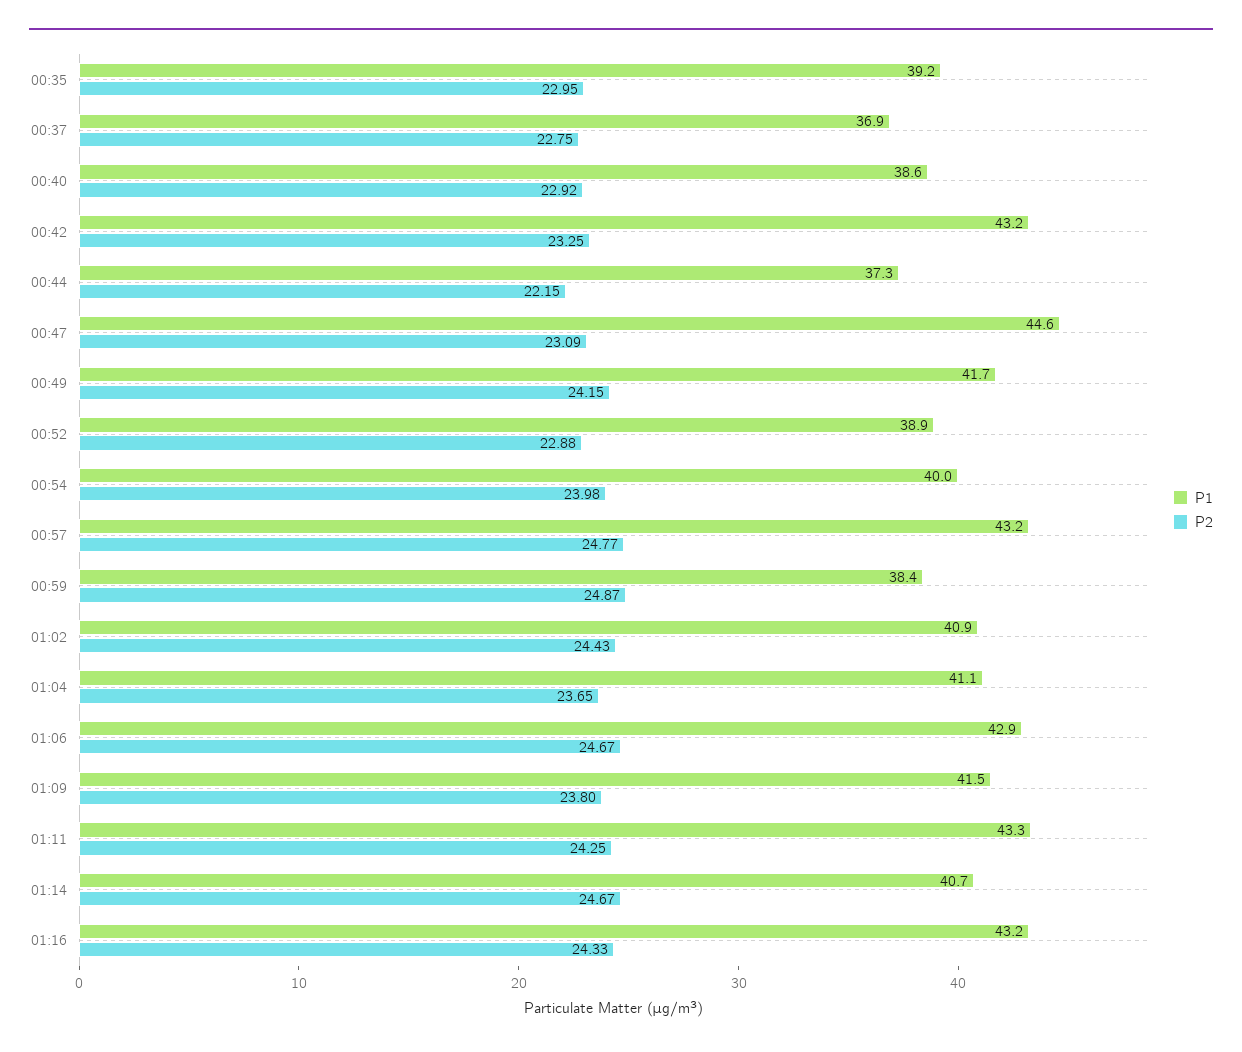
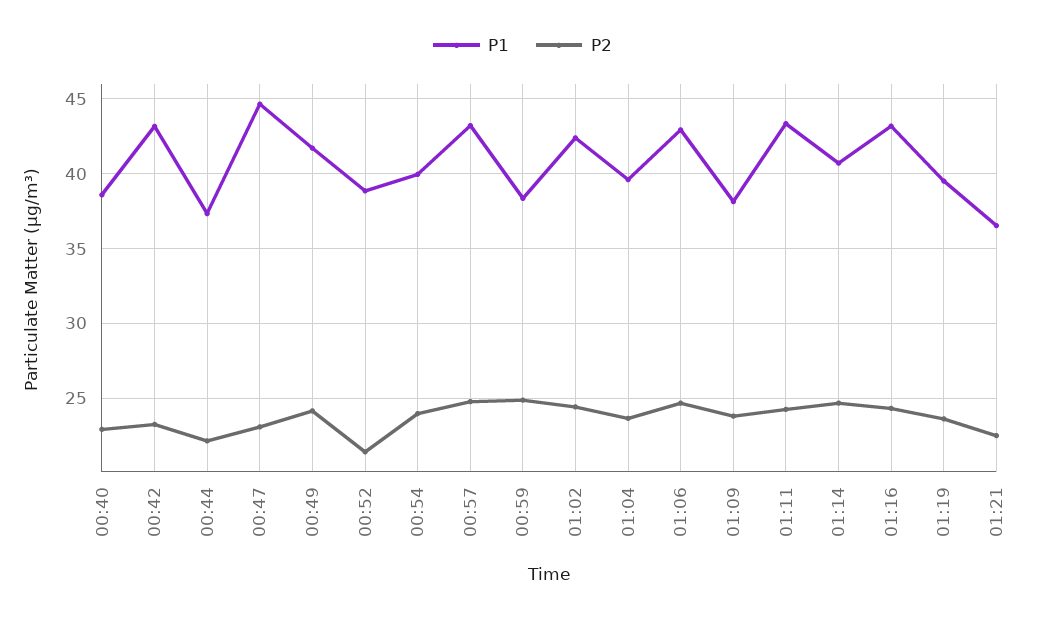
P1, 00:35: 39.2 -> none
P2, 00:35: 22.95 -> none
P1, 00:37: 36.9 -> none
P2, 00:37: 22.75 -> none
P2, 00:52: 22.88 -> 21.5
P1, 01:02: 40.9 -> 42.5
P1, 01:04: 41.1 -> 39.5
P1, 01:09: 41.5 -> 38
P1, 01:19: none -> 39.5
P2, 01:19: none -> 23.5
P1, 01:21: none -> 36.5
P2, 01:21: none -> 22.5

